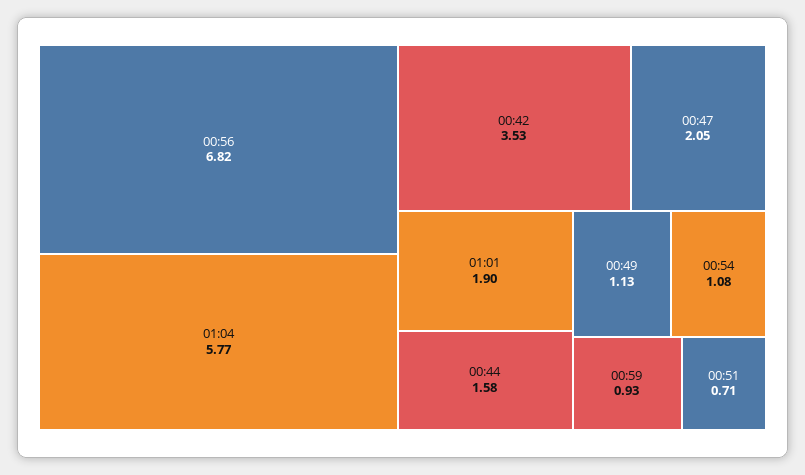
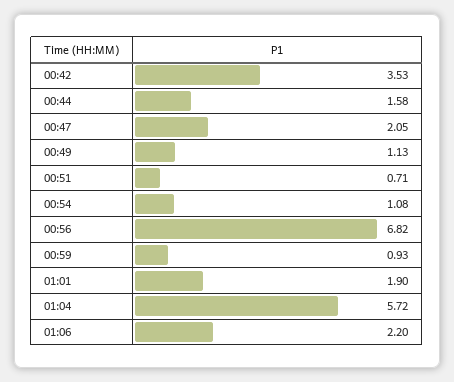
01:04: 5.77 -> 5.72
01:06: none -> 2.2

